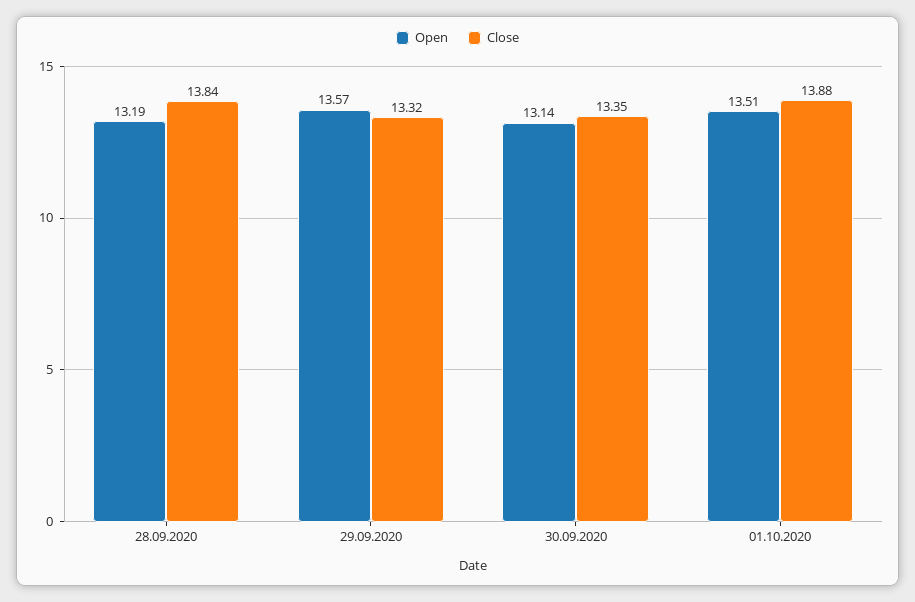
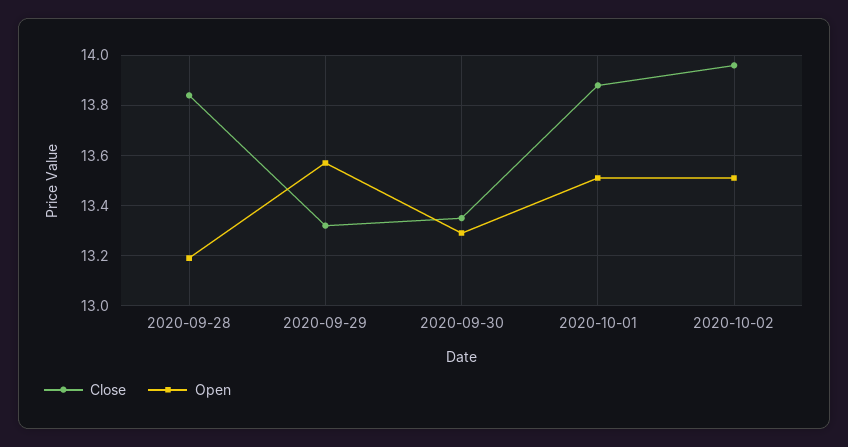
Open, 30.09.2020: 13.14 -> 13.3
Close, 2020-10-02: none -> 13.95
Open, 2020-10-02: none -> 13.5

